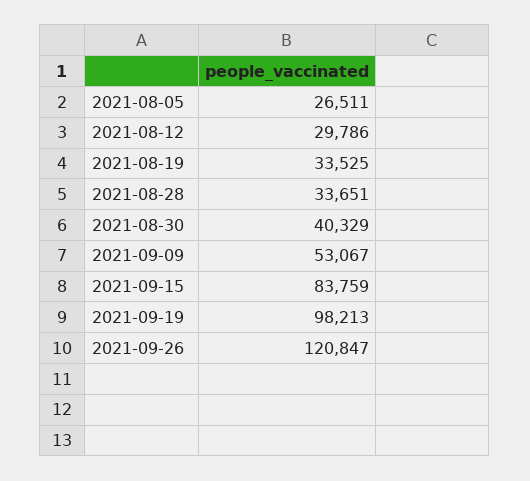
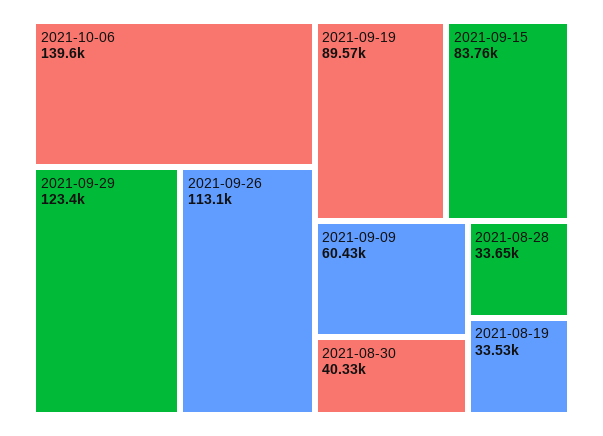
2021-08-05: 26511 -> none
2021-08-12: 29786 -> none
2021-09-09: 53067 -> 60430
2021-09-19: 98213 -> 89570
2021-09-26: 120847 -> 113100
2021-10-06: none -> 139600
2021-09-29: none -> 123400

